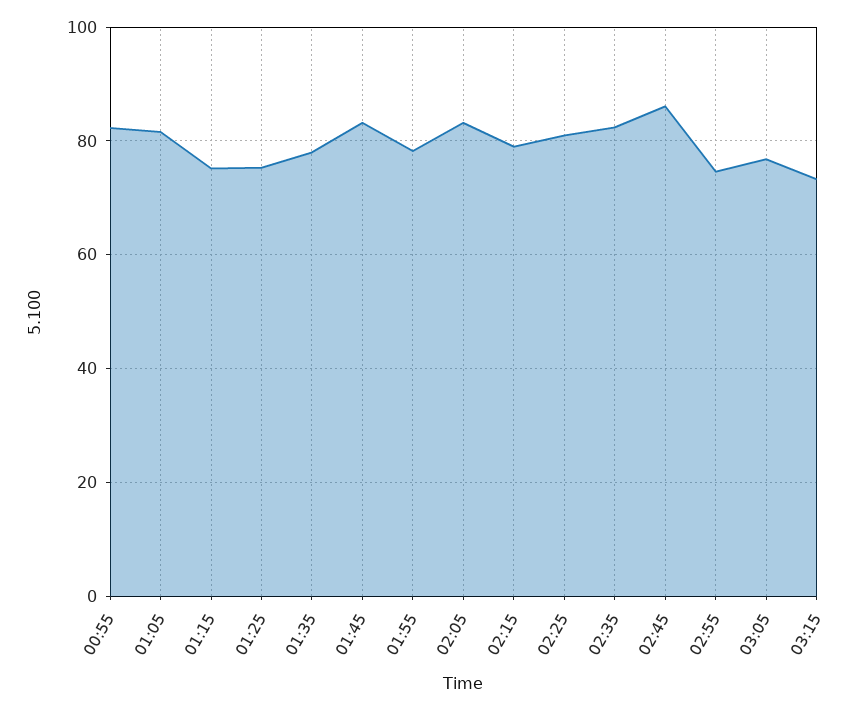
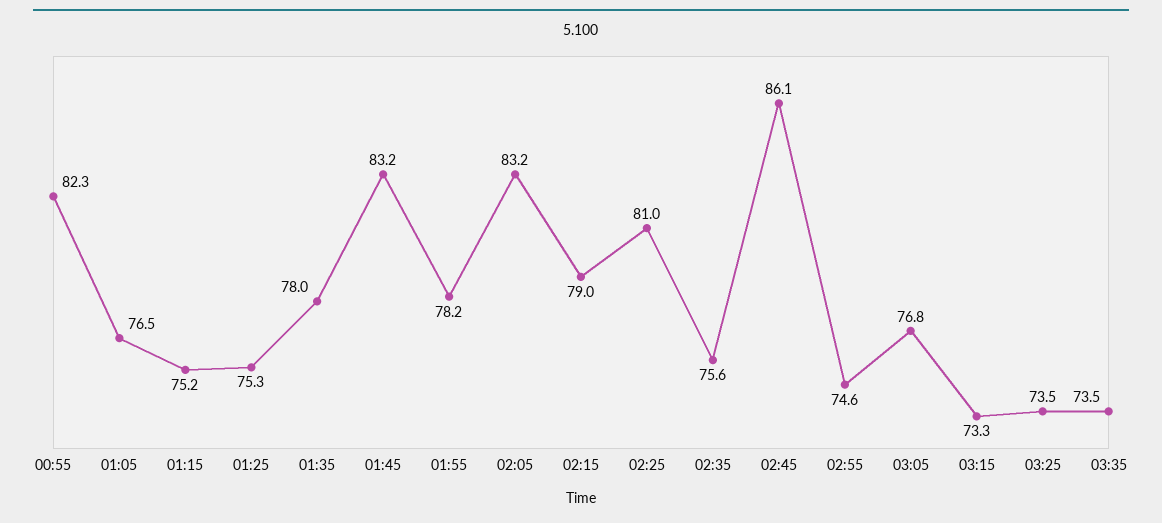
01:05: 82 -> 76.5
02:35: 82 -> 75.6
03:25: none -> 73.5
03:35: none -> 73.5

